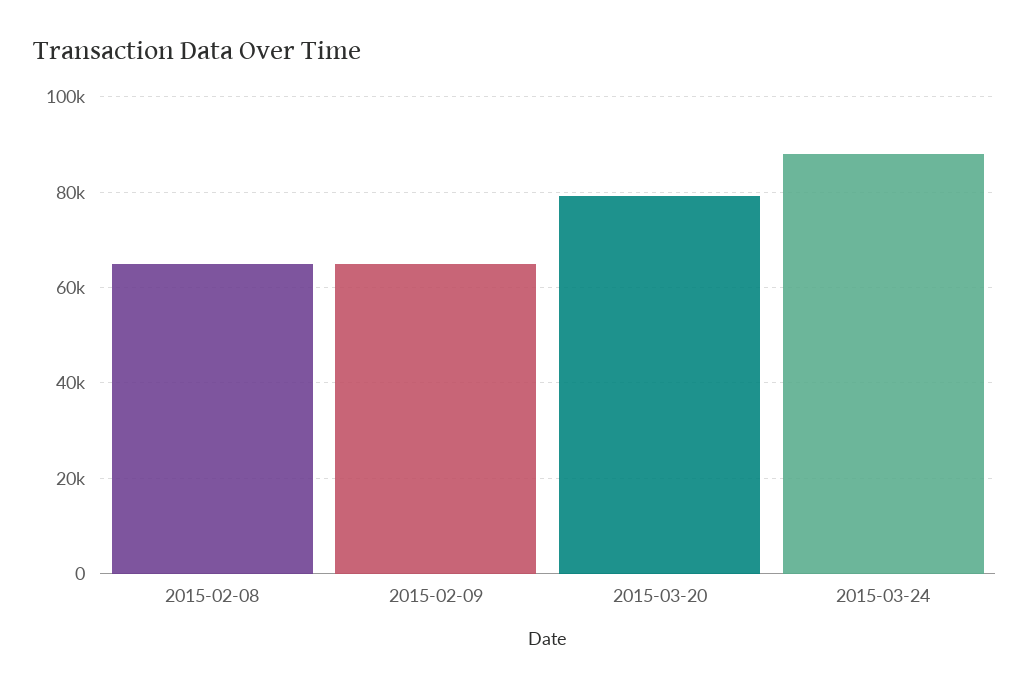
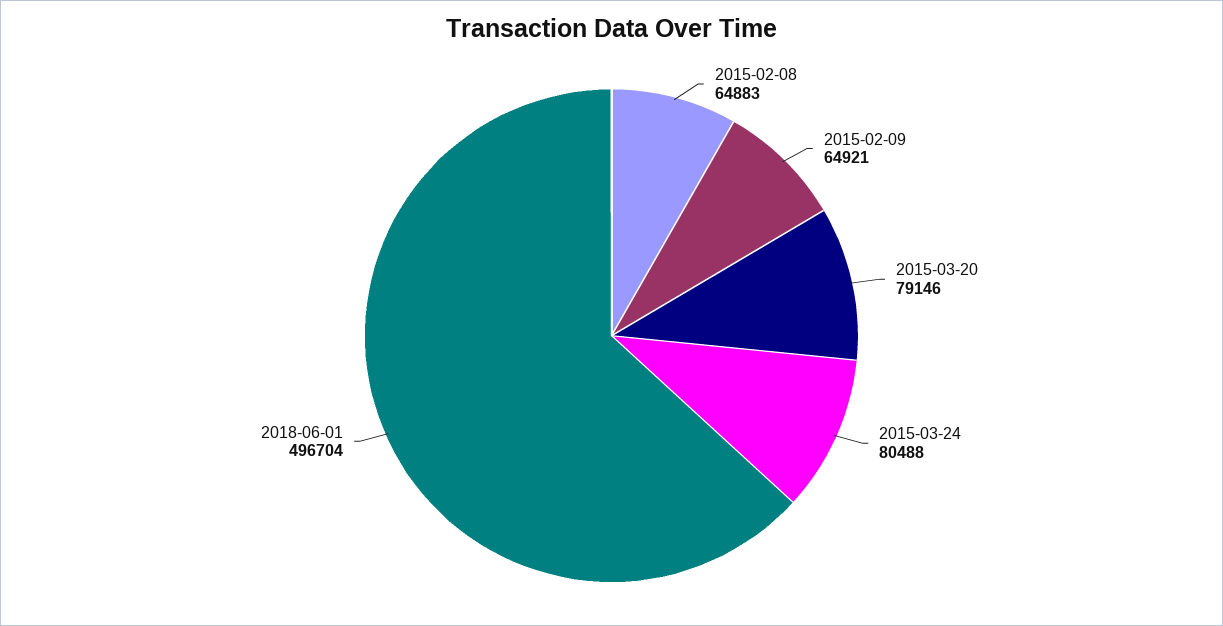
2015-03-24: 88000 -> 80488
2018-06-01: none -> 496704

